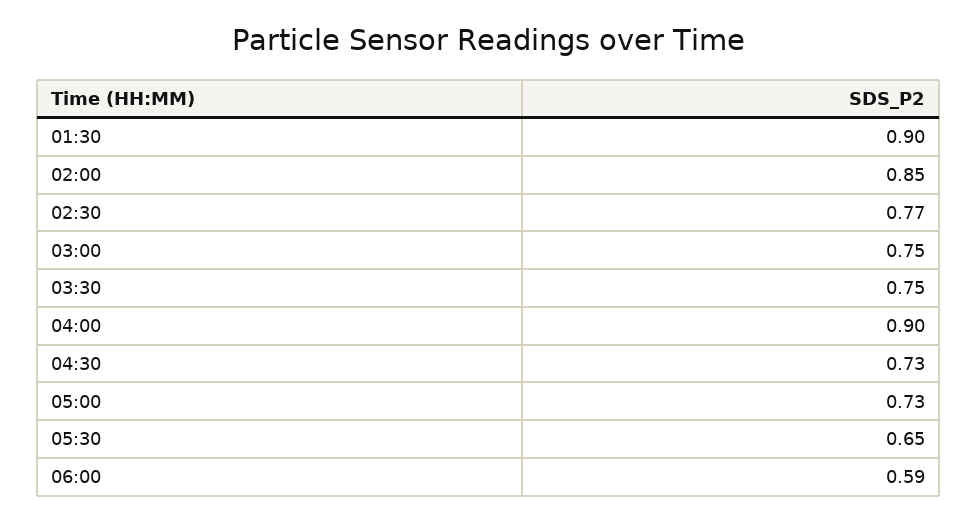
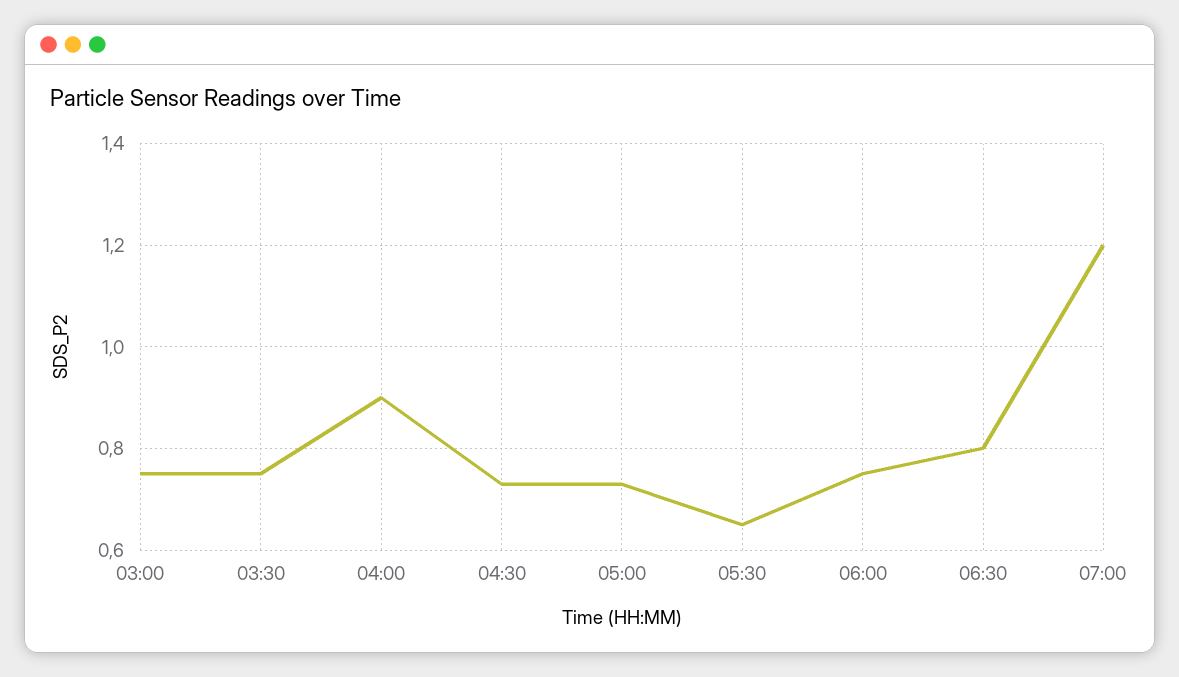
01:30: 0.9 -> none
02:00: 0.85 -> none
02:30: 0.77 -> none
06:00: 0.59 -> 0.75
06:30: none -> 0.8
07:00: none -> 1.2

